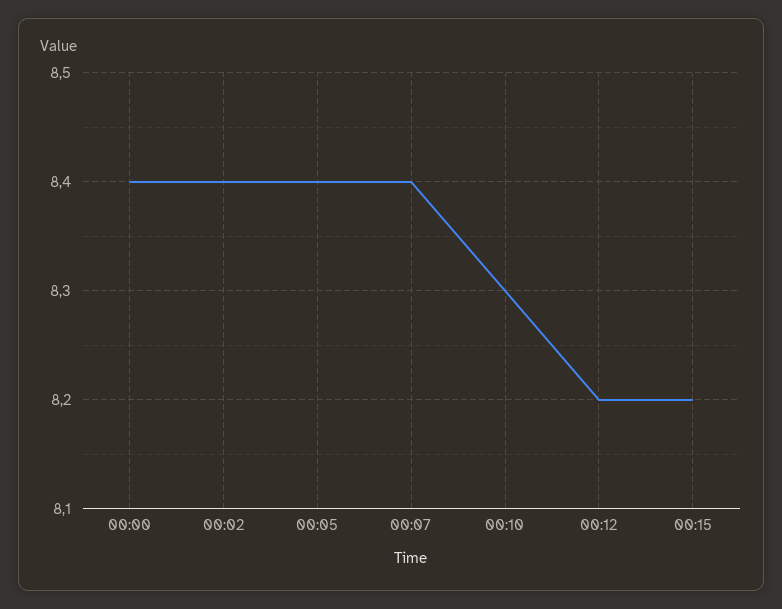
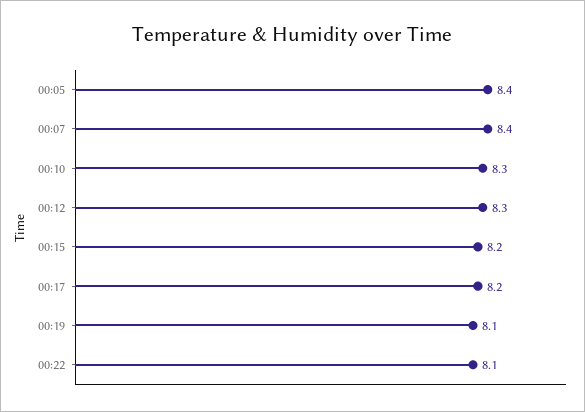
00:00: 8.4 -> none
00:02: 8.4 -> none
00:12: 8.2 -> 8.3
00:17: none -> 8.2
00:19: none -> 8.1
00:22: none -> 8.1

